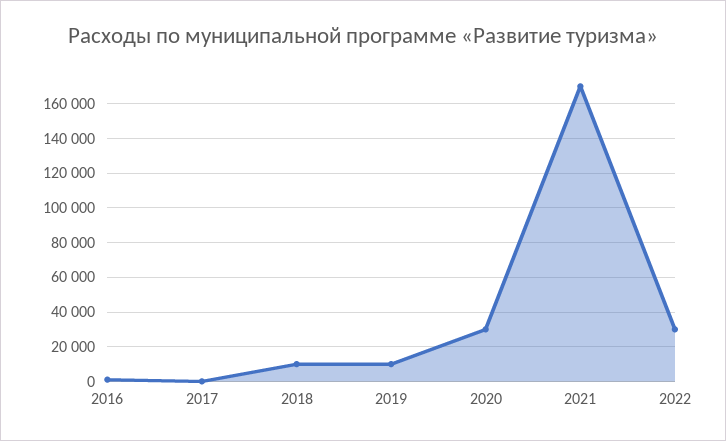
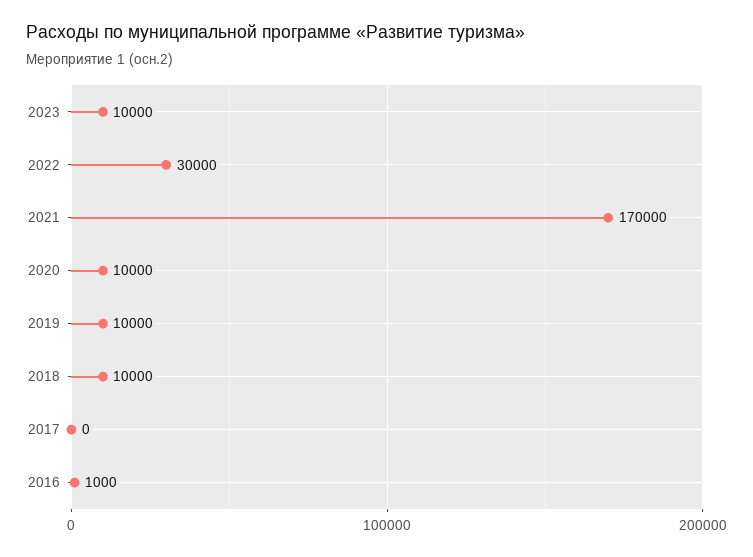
2020: 30000 -> 10000
2023: none -> 10000

